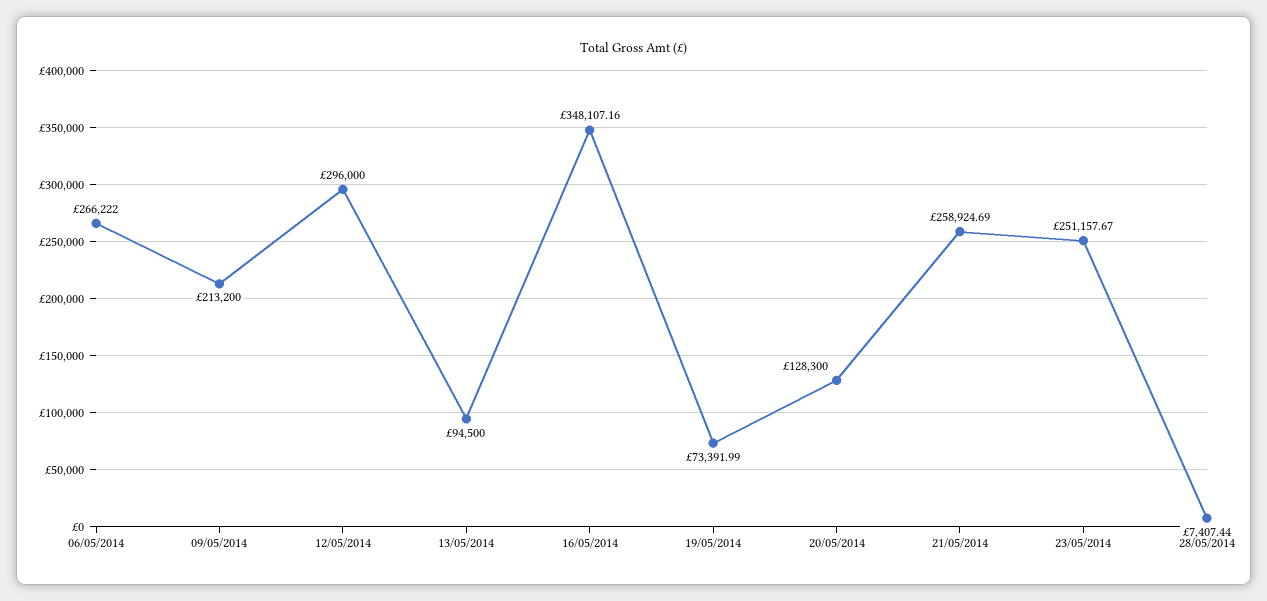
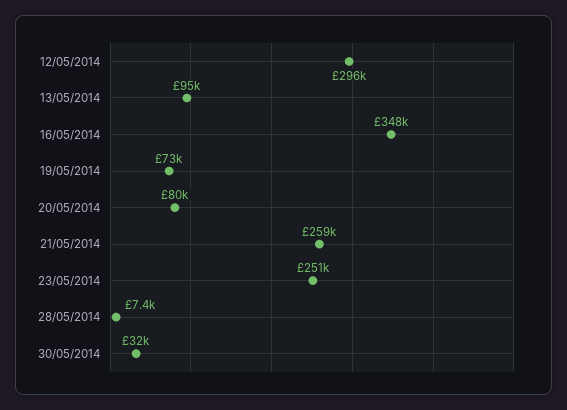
06/05/2014: 266222 -> none
09/05/2014: 213200 -> none
20/05/2014: 128300 -> 80000
30/05/2014: none -> 32000

